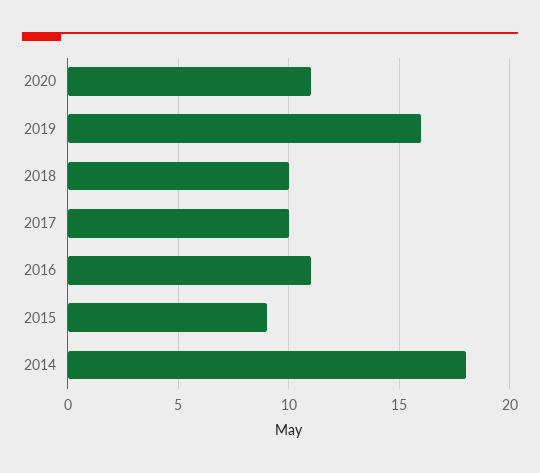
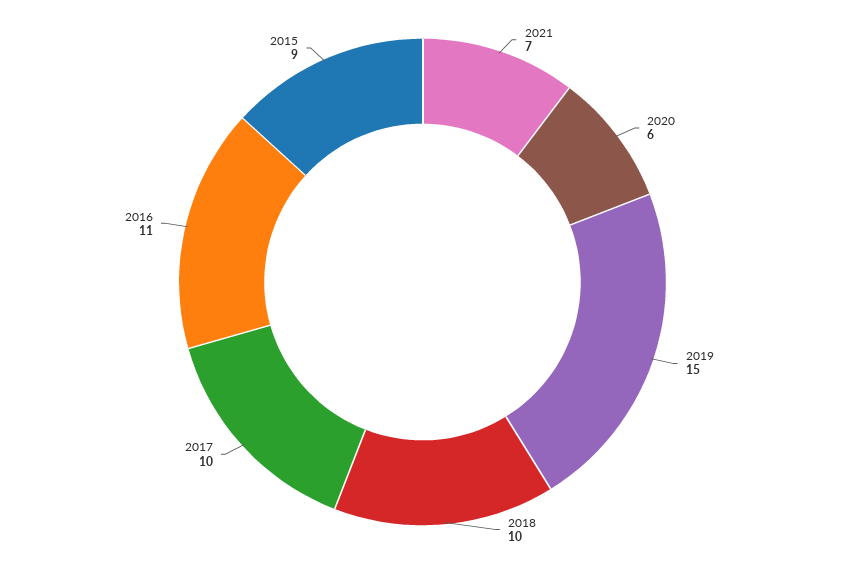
2020: 11 -> 6
2019: 16 -> 15
2014: 18 -> none
2021: none -> 7

